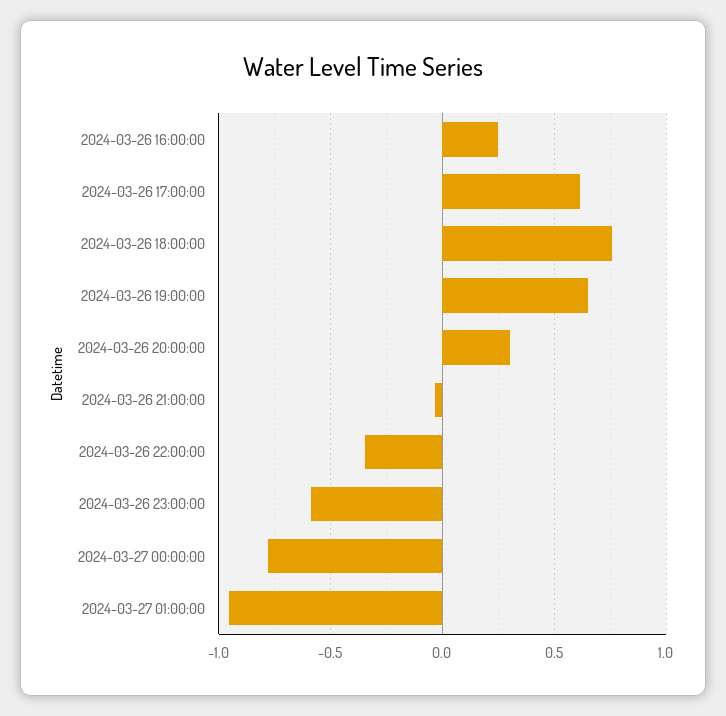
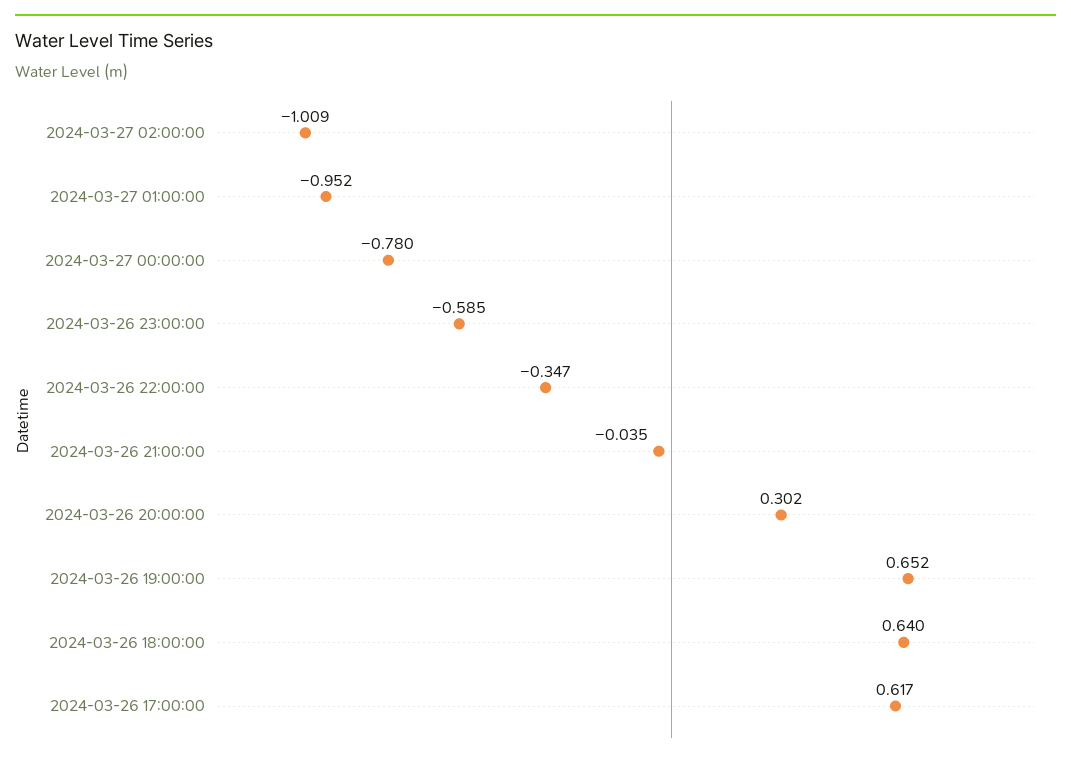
2024-03-26 16:00:00: 0.25 -> none
2024-03-26 18:00:00: 0.75 -> 0.64
2024-03-27 02:00:00: none -> -1.009

